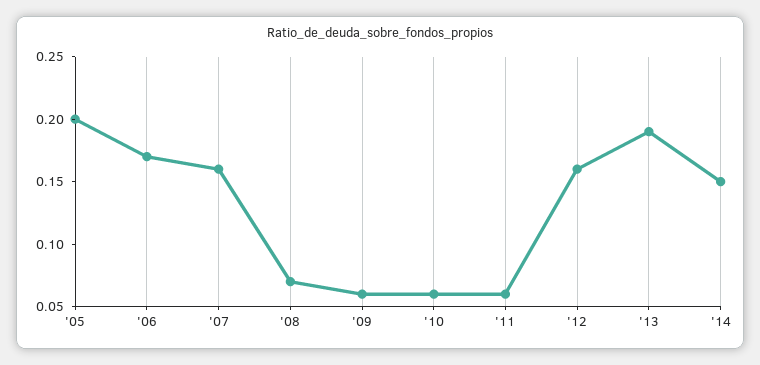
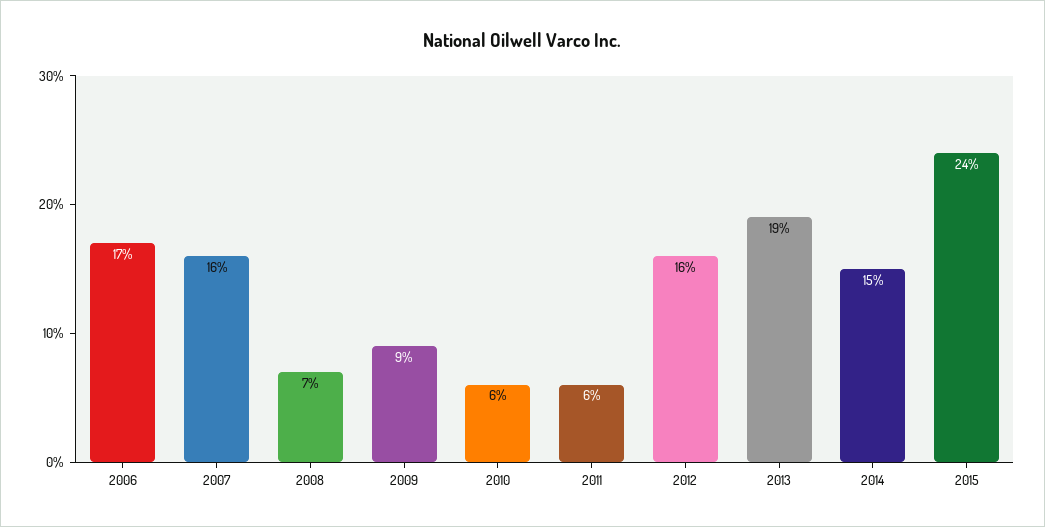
'05: 0.2 -> none
'09: 0.06 -> 0.09
2015: none -> 0.24

